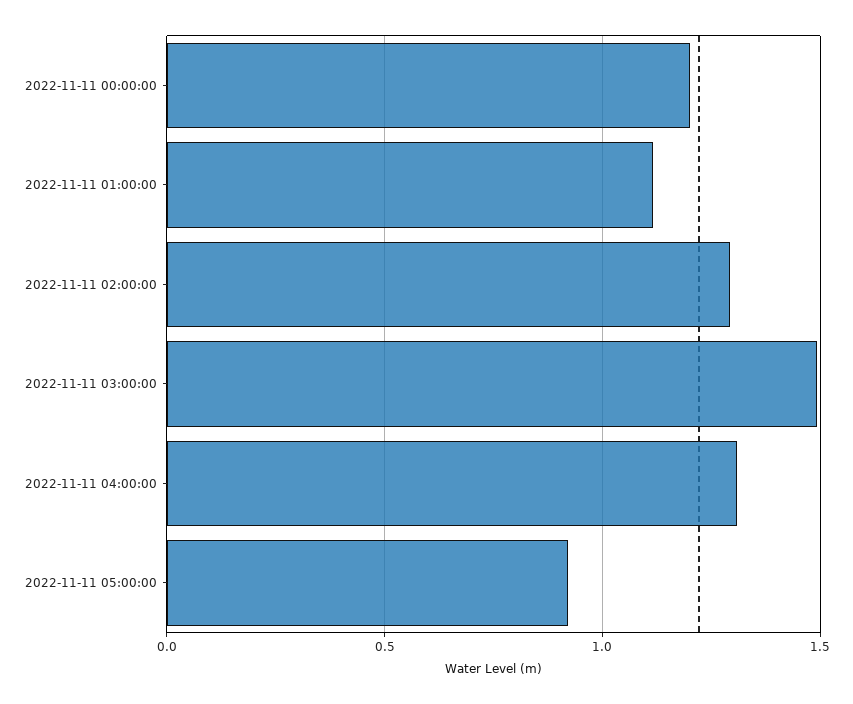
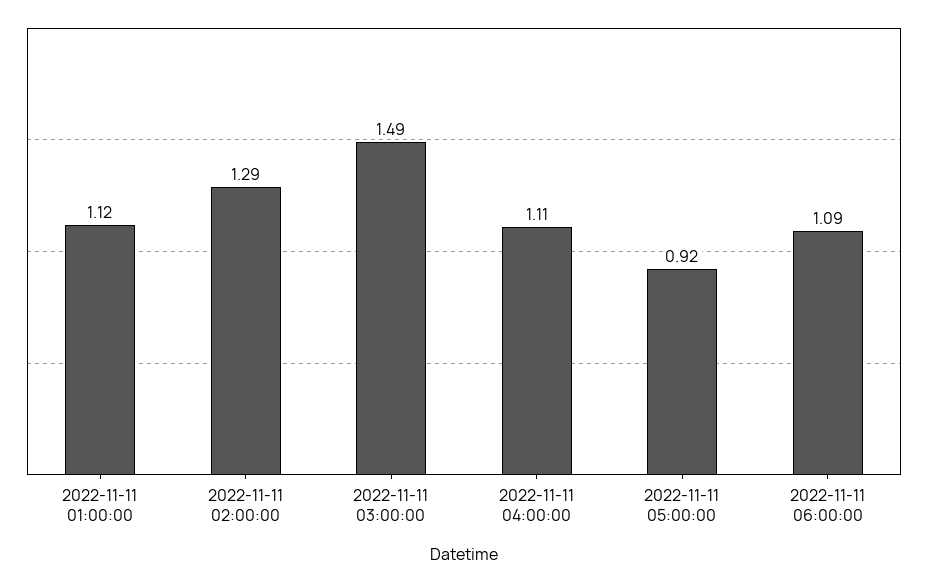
2022-11-11 00:00:00: 1.2 -> none
2022-11-11 04:00:00: 1.3 -> 1.11
2022-11-11 06:00:00: none -> 1.09

